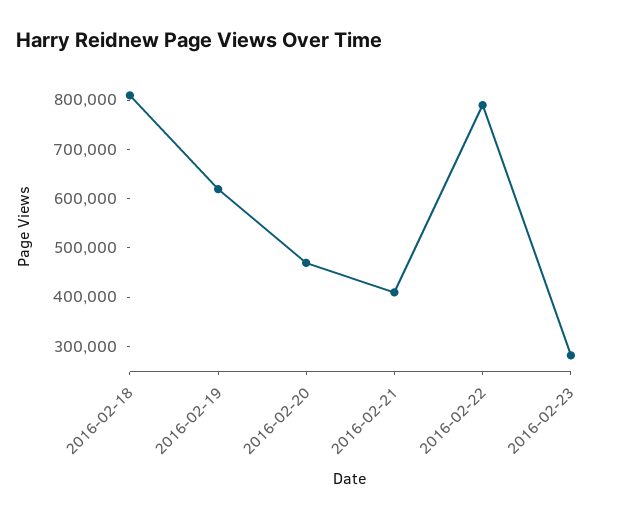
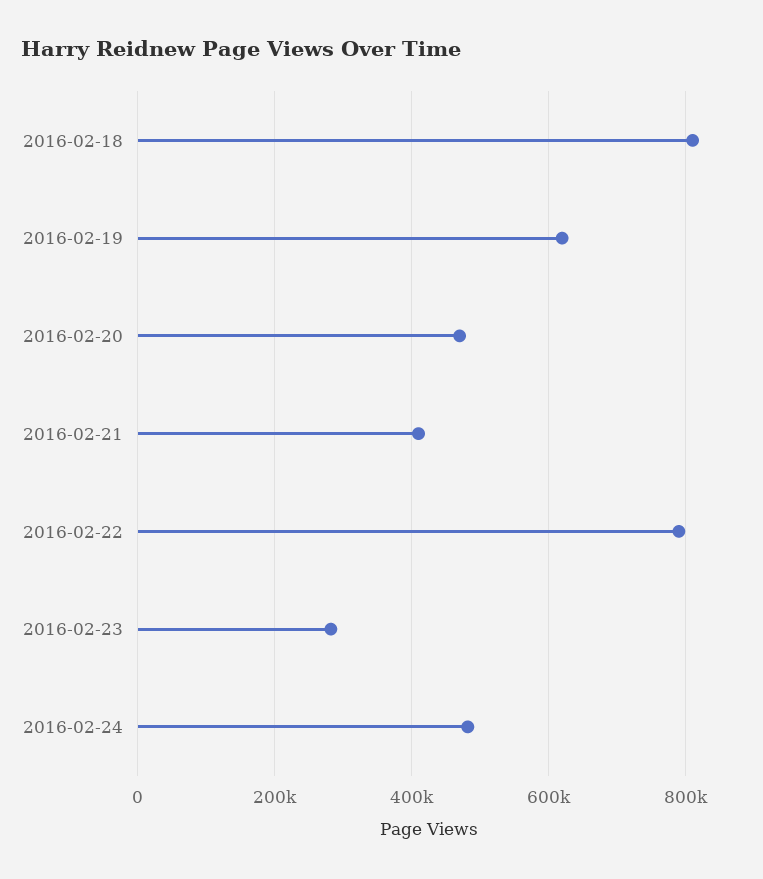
2016-02-24: none -> 480000

